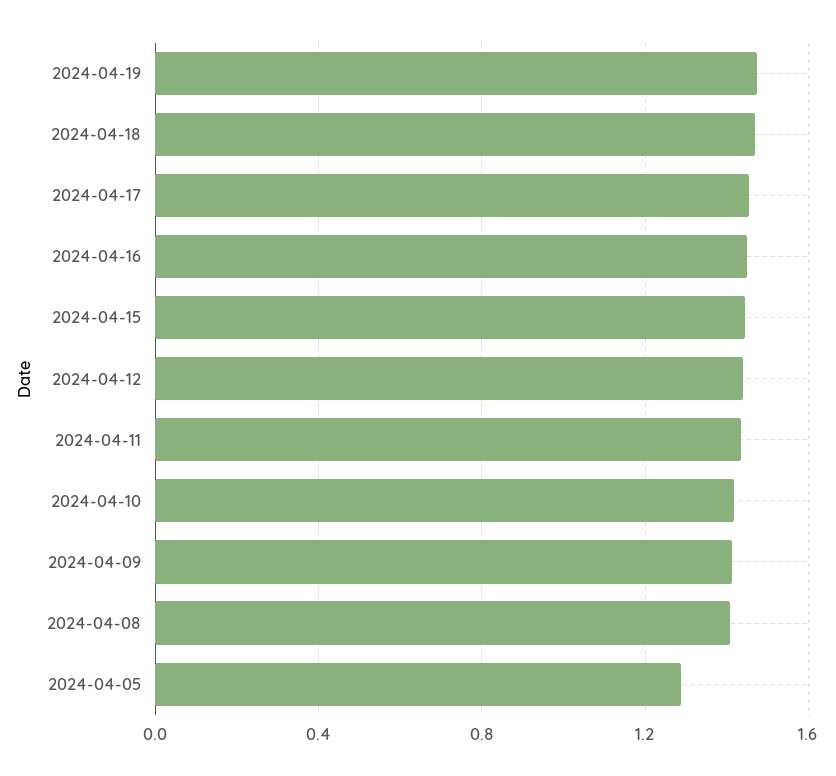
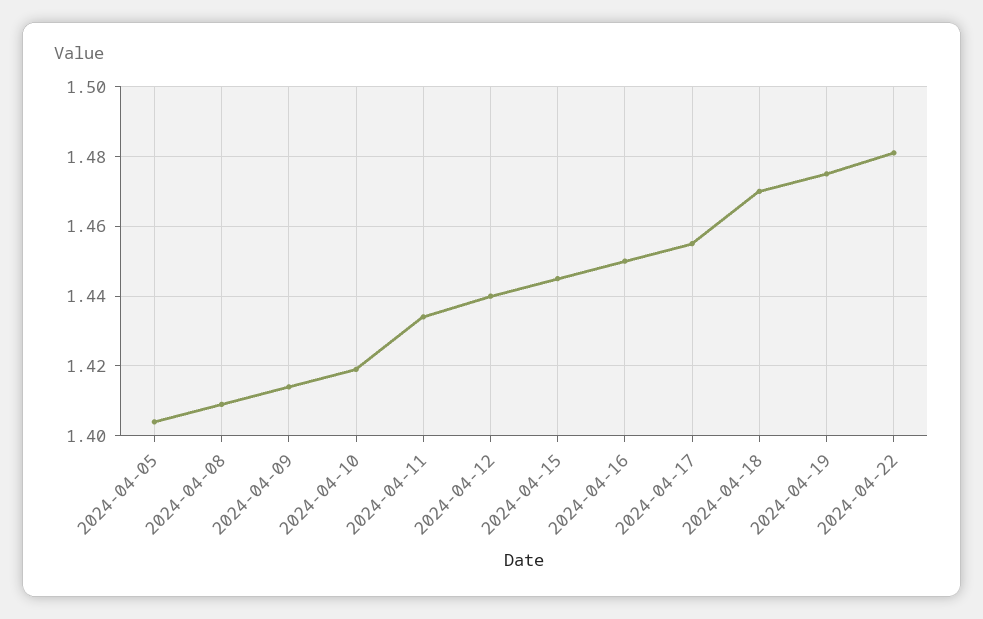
2024-04-05: 1.3 -> 1.405
2024-04-22: none -> 1.48

